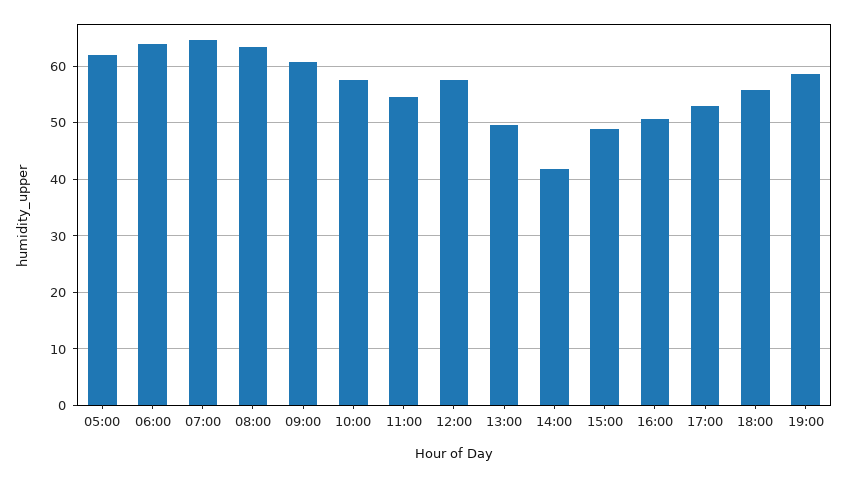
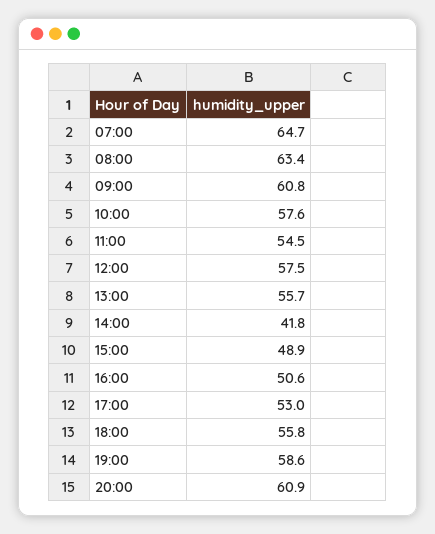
05:00: 62 -> none
06:00: 64 -> none
13:00: 50 -> 55.7
20:00: none -> 60.9

